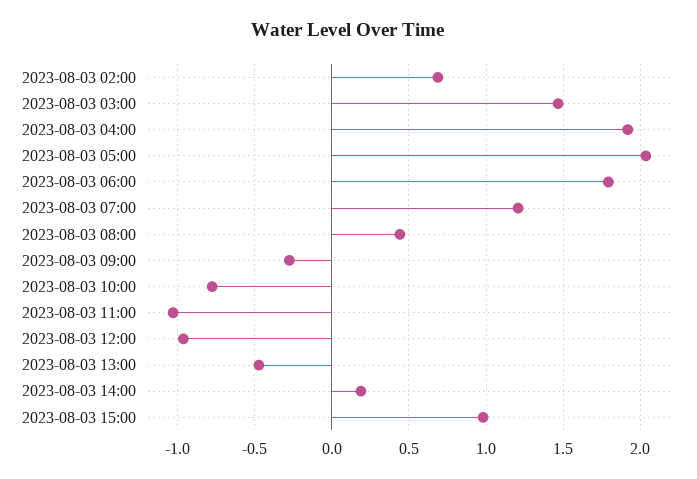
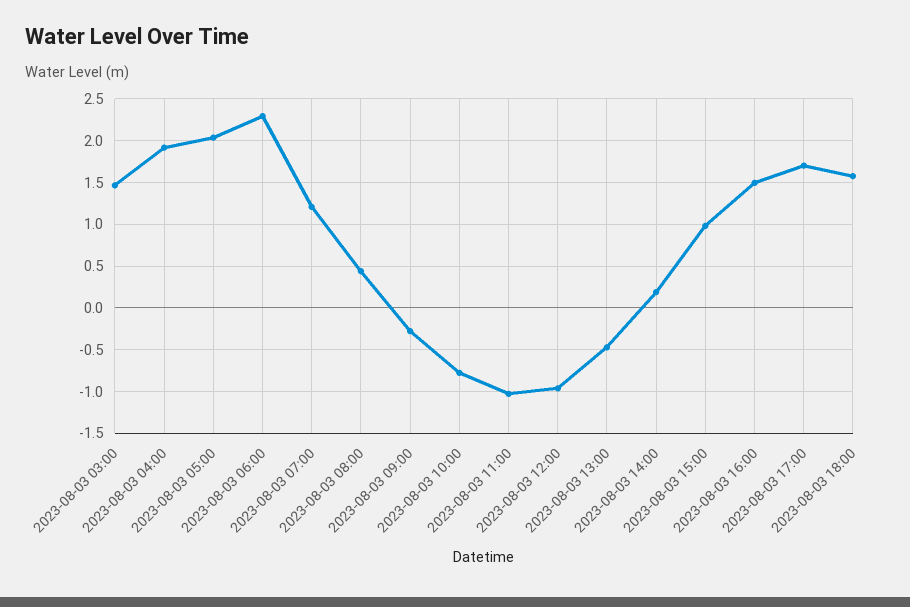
2023-08-03 02:00: 0.7 -> none
2023-08-03 06:00: 1.8 -> 2.3
2023-08-03 16:00: none -> 1.5
2023-08-03 17:00: none -> 1.7
2023-08-03 18:00: none -> 1.6

